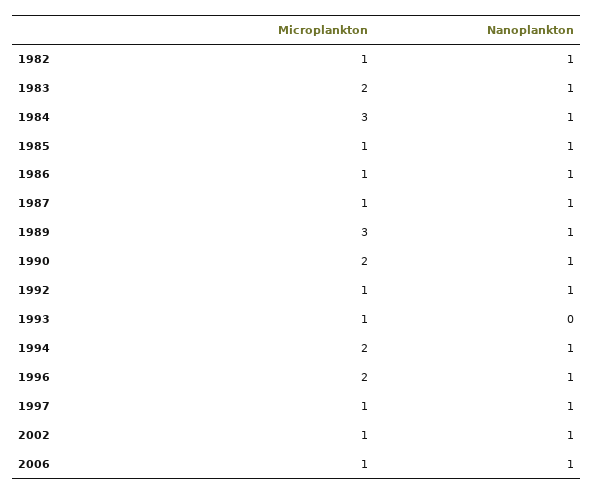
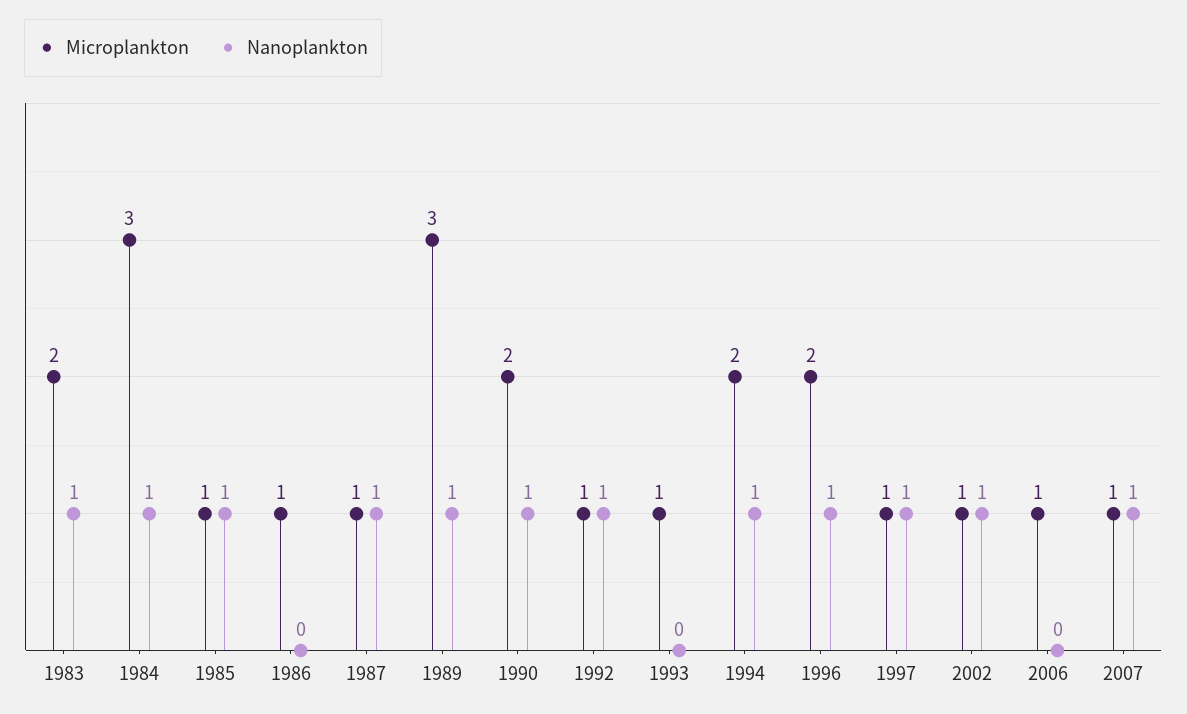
Microplankton, 1982: 1 -> none
Nanoplankton, 1982: 1 -> none
Nanoplankton, 1986: 1 -> 0
Nanoplankton, 2006: 1 -> 0
Microplankton, 2007: none -> 1
Nanoplankton, 2007: none -> 1

